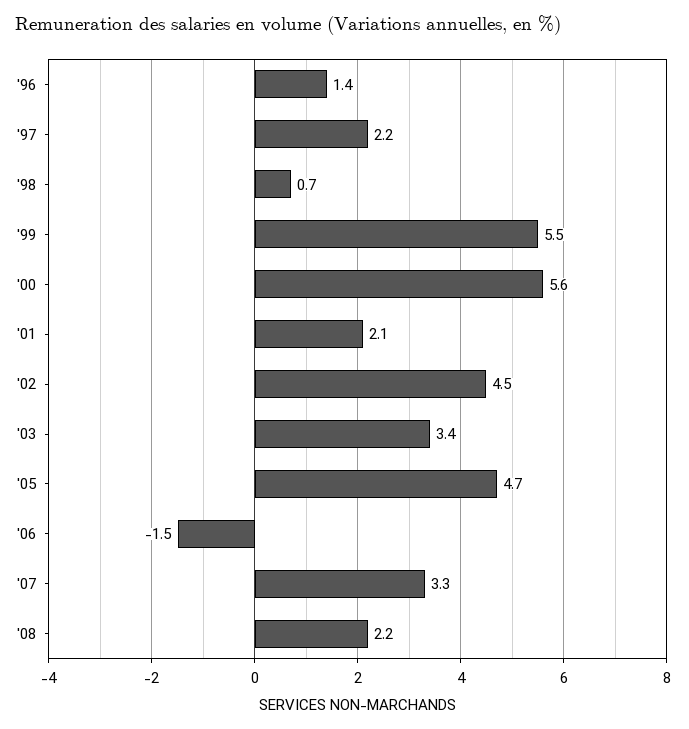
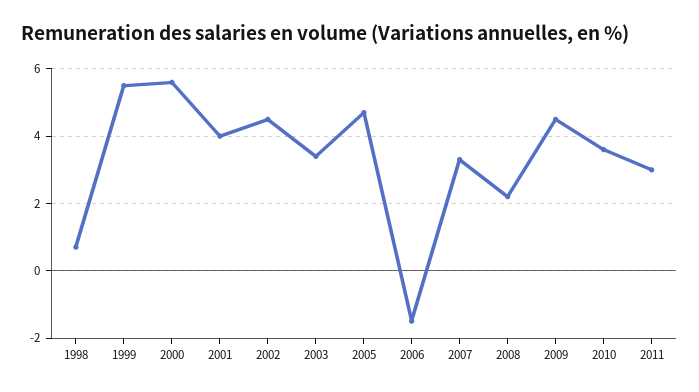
'96: 1.4 -> none
'97: 2.2 -> none
'01: 2.1 -> 4
2009: none -> 4.5
2010: none -> 3.5
2011: none -> 3

